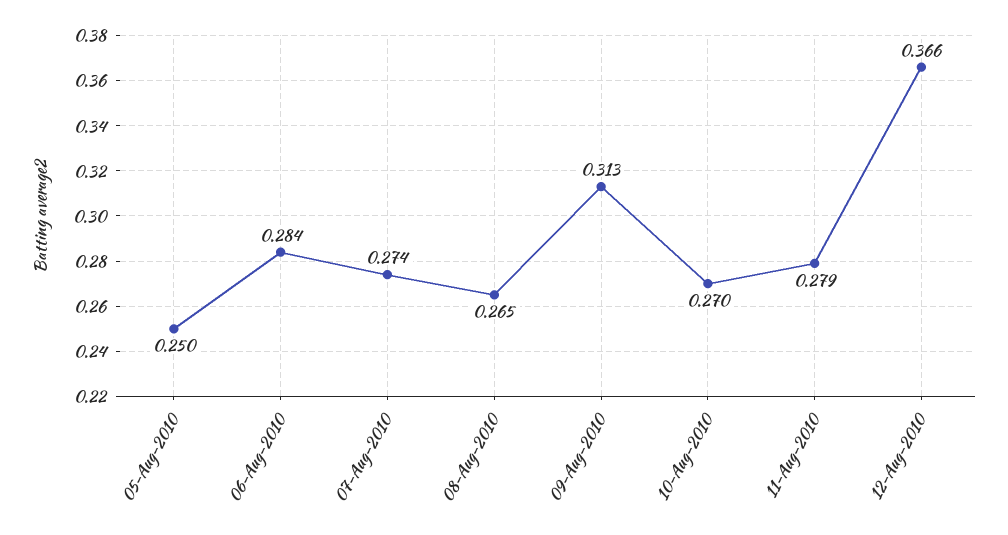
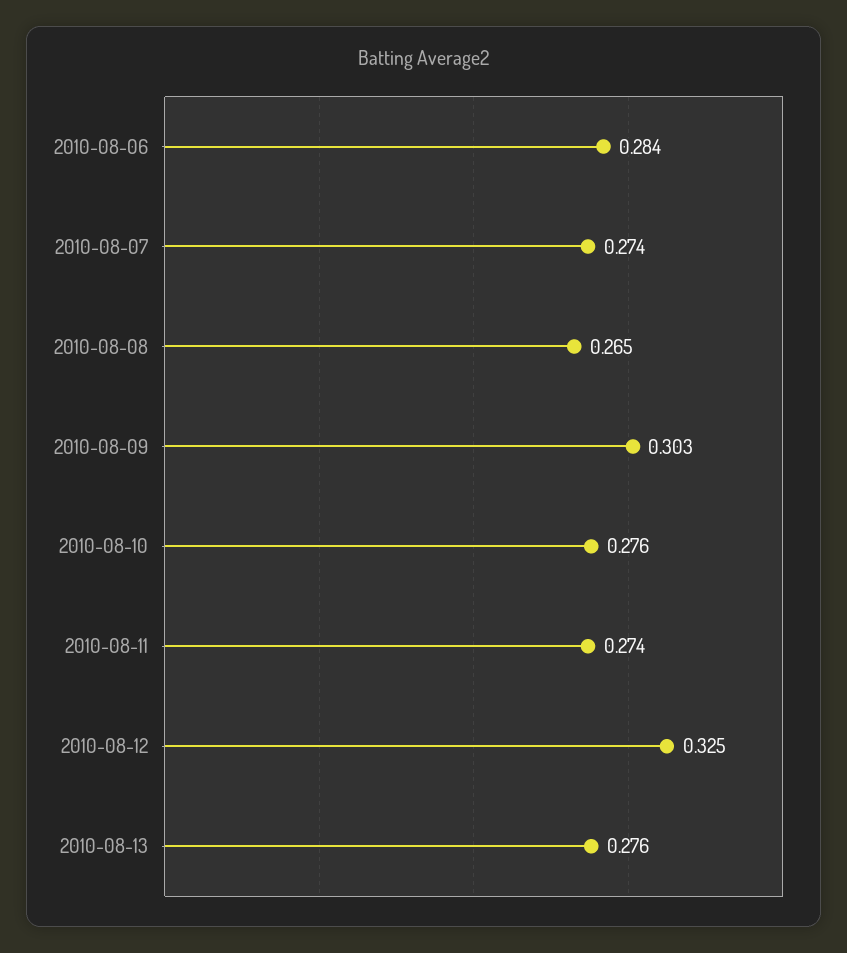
05-Aug-2010: 0.25 -> none
09-Aug-2010: 0.313 -> 0.303
10-Aug-2010: 0.27 -> 0.276
11-Aug-2010: 0.279 -> 0.274
12-Aug-2010: 0.366 -> 0.325
2010-08-13: none -> 0.276

